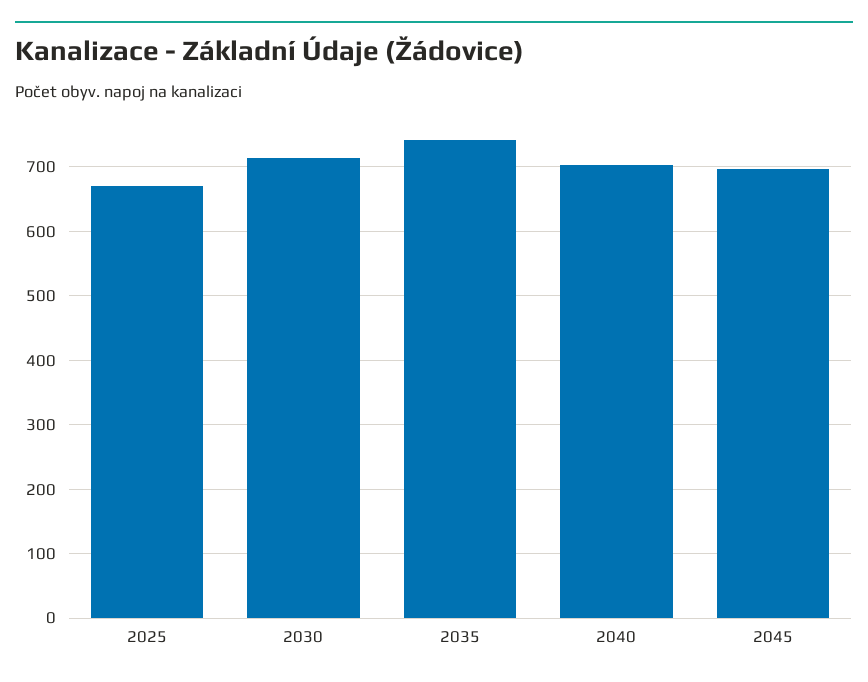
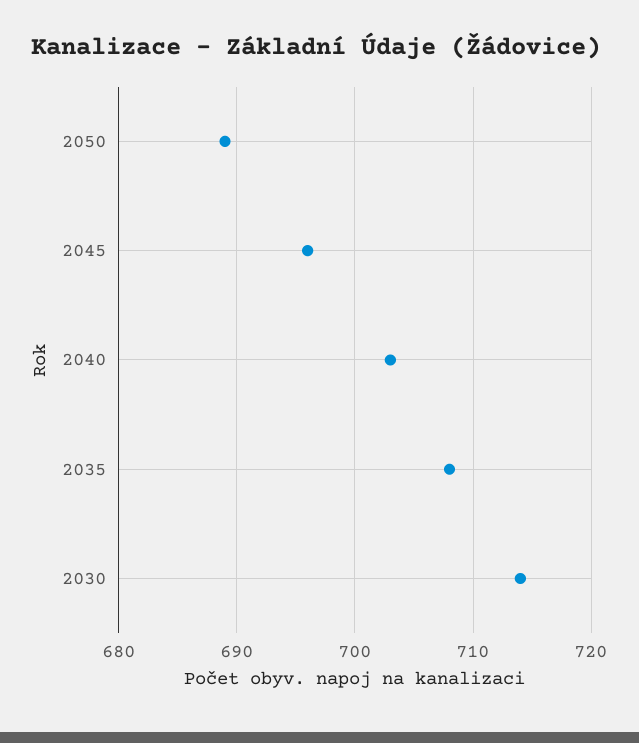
2025: 670 -> none
2035: 740 -> 708
2050: none -> 689

